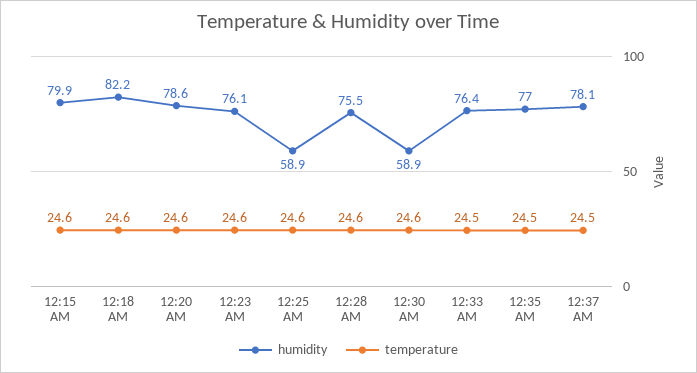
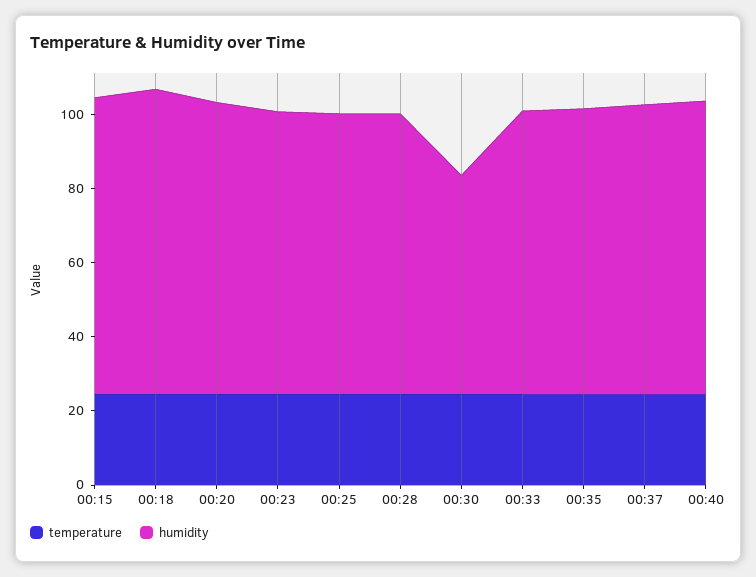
humidity, 12:25 AM: 58.9 -> 75
temperature, 00:40: none -> 25
humidity, 00:40: none -> 80

